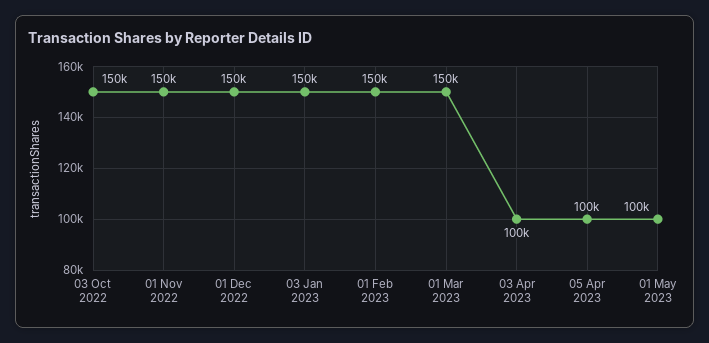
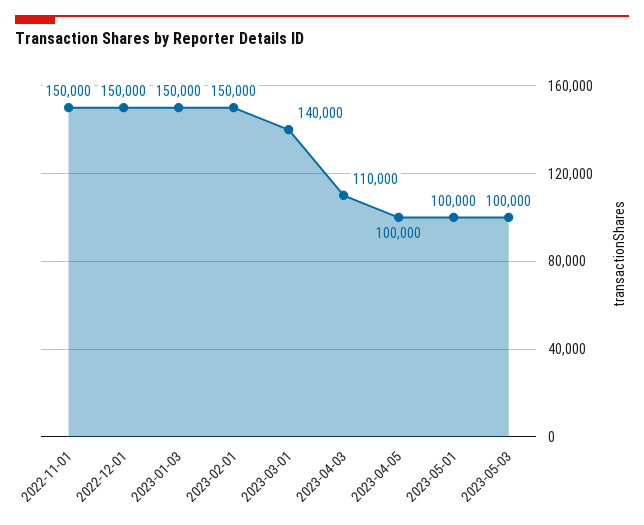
03 Oct 2022: 150000 -> none
01 Mar 2023: 150000 -> 140000
03 Apr 2023: 100000 -> 110000
2023-05-03: none -> 100000

